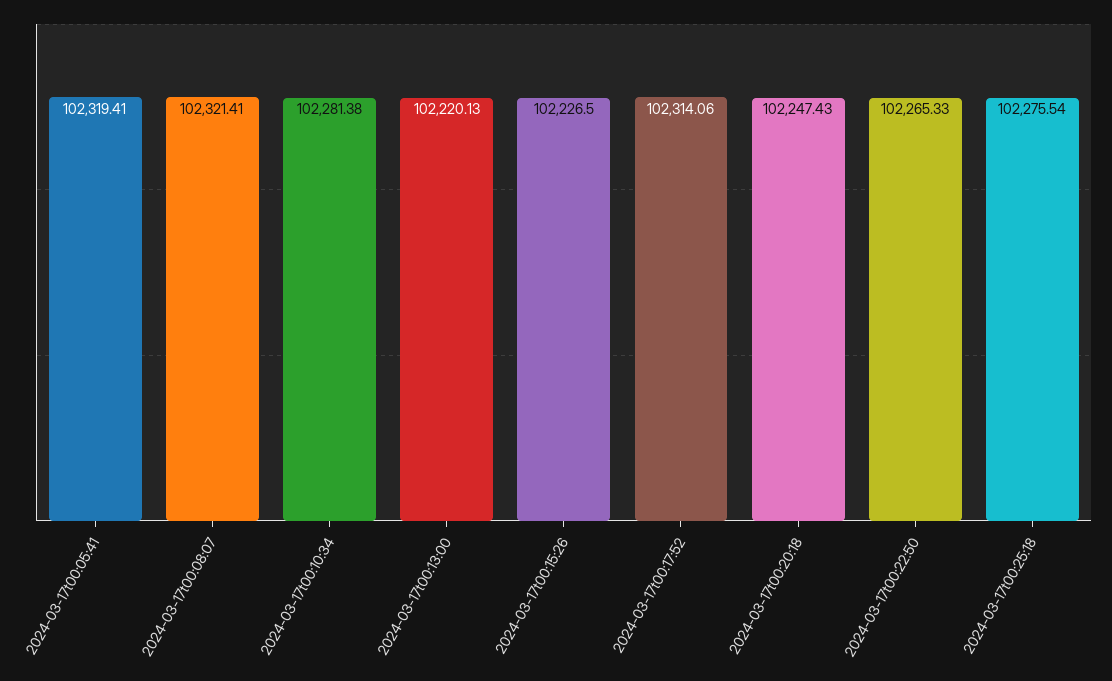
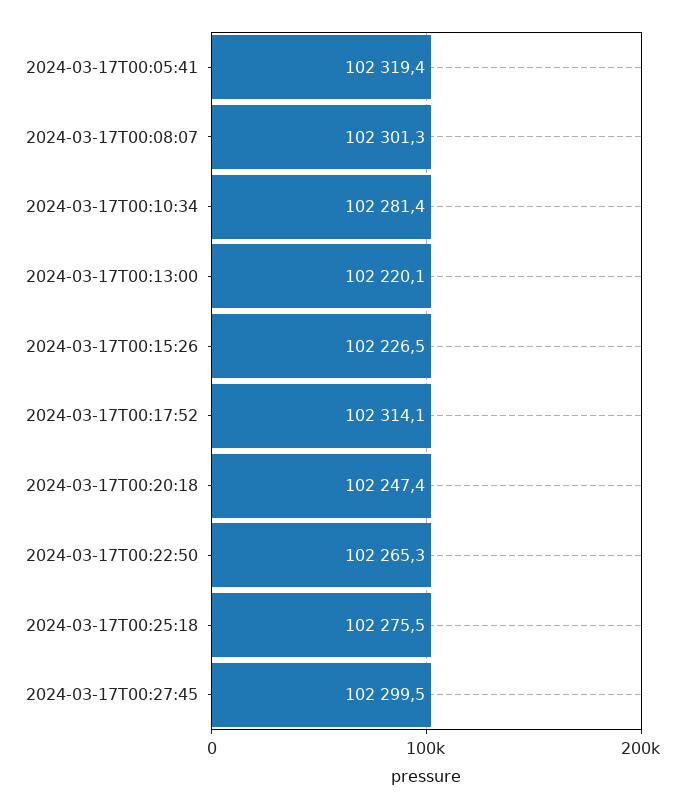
2024-03-17t00:08:07: 102321.41 -> 102301.3
2024-03-17T00:27:45: none -> 102299.5

